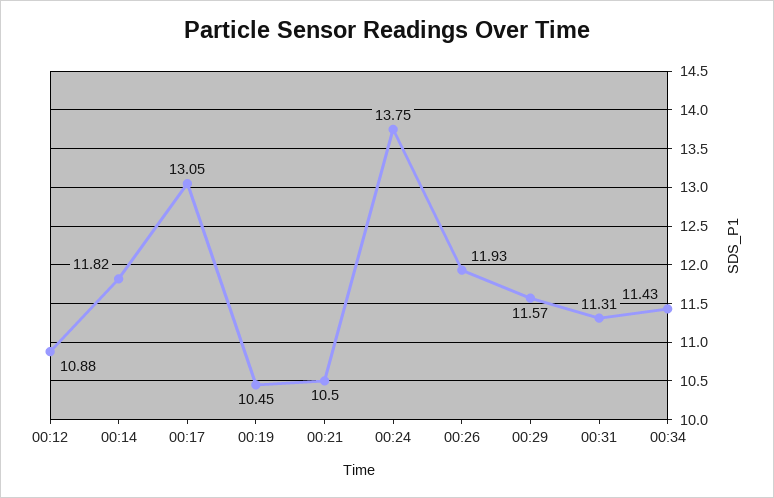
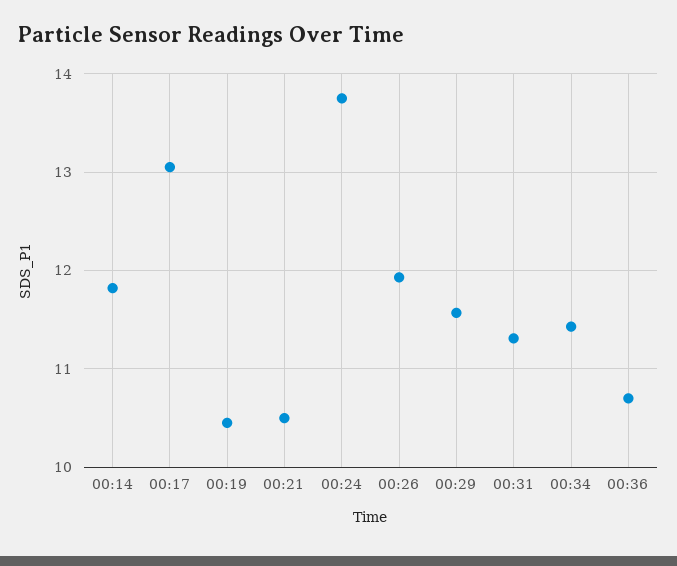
00:12: 10.88 -> none
00:36: none -> 10.7

